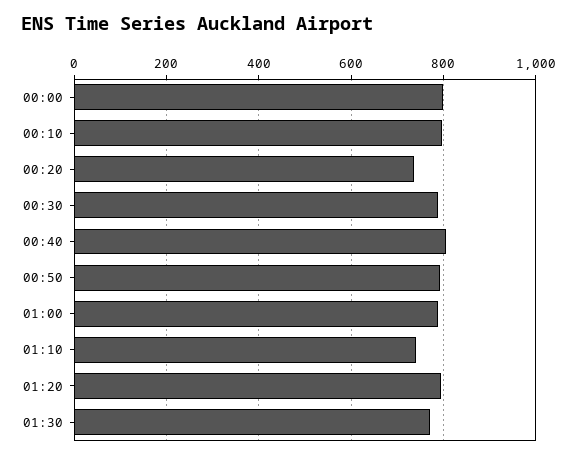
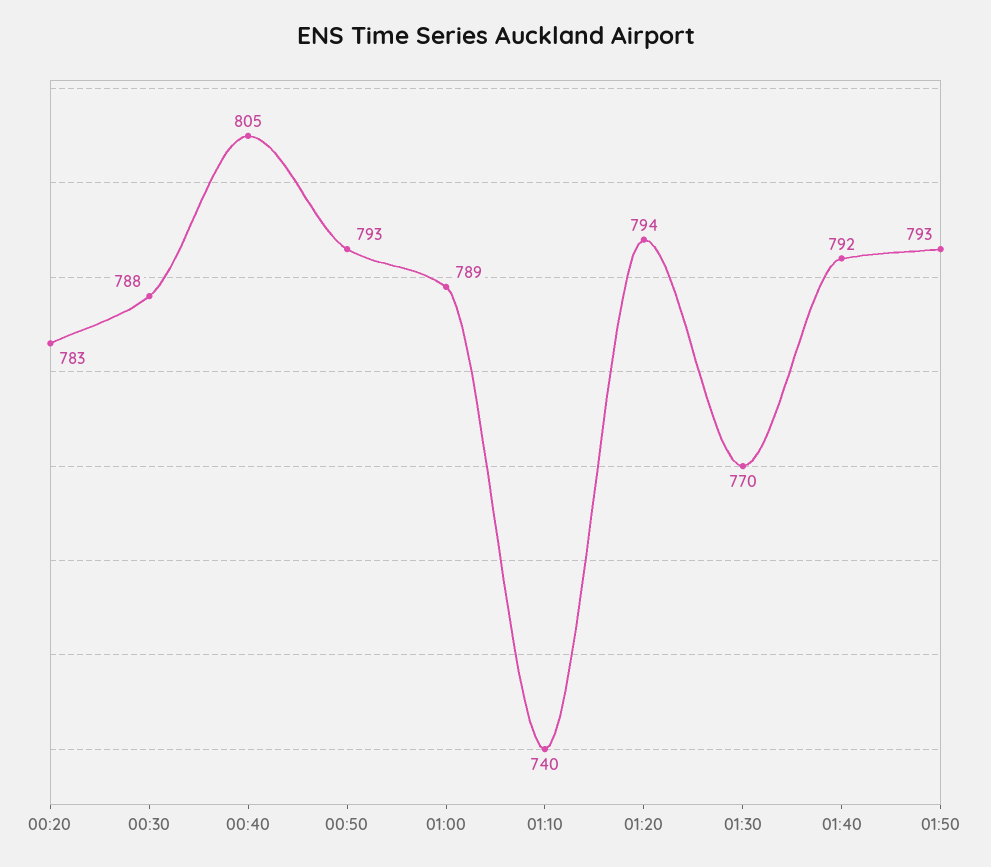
00:00: 800 -> none
00:10: 800 -> none
00:20: 740 -> 783
01:40: none -> 792
01:50: none -> 793

